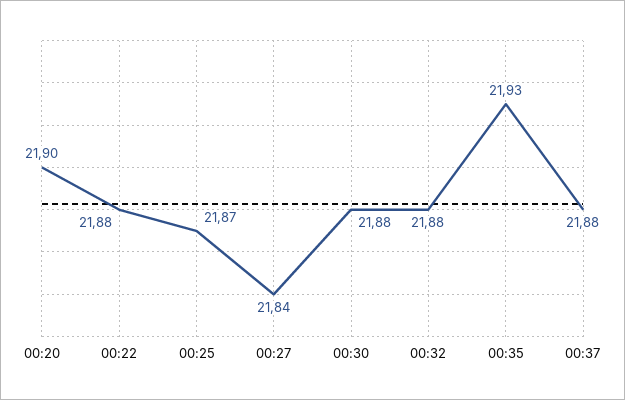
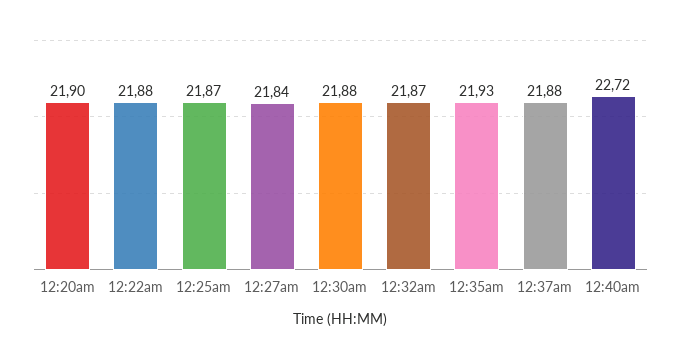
00:32: 21.88 -> 21.87
12:40am: none -> 22.72

